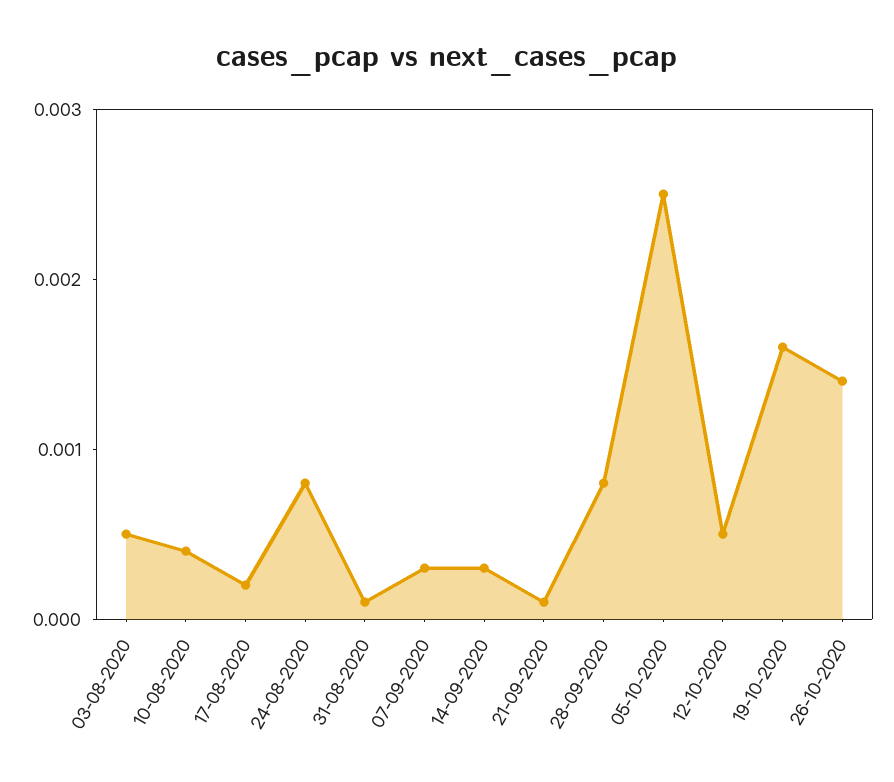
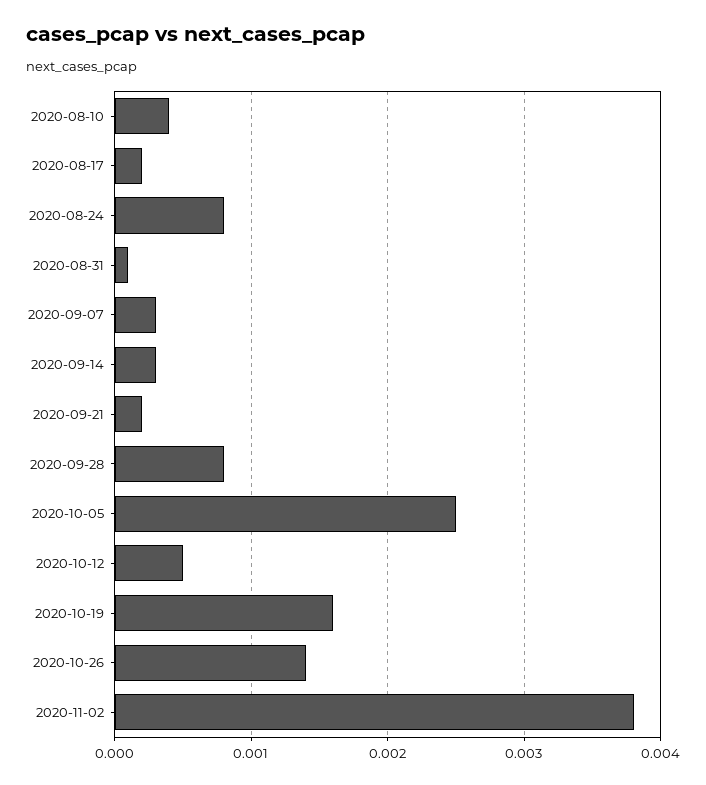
03-08-2020: 0.0005 -> none
21-09-2020: 0.0001 -> 0.0002
2020-11-02: none -> 0.0038

